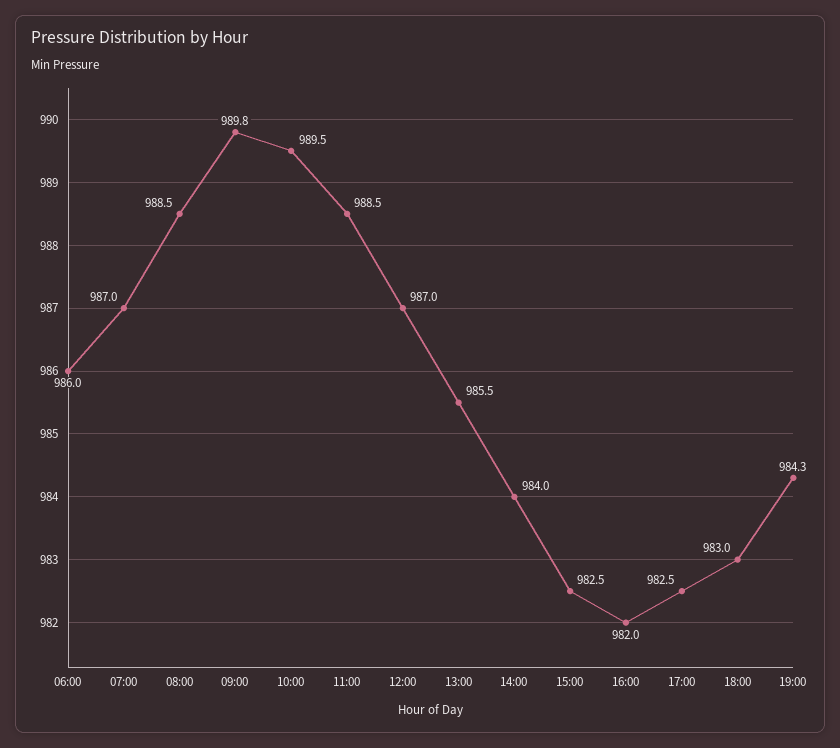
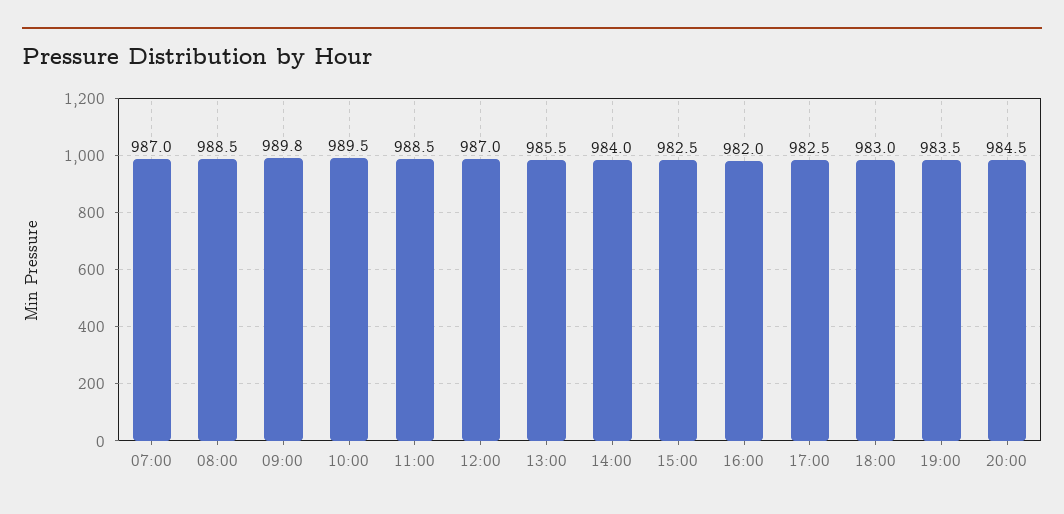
06:00: 986 -> none
19:00: 984.3 -> 983.5
20:00: none -> 984.5

